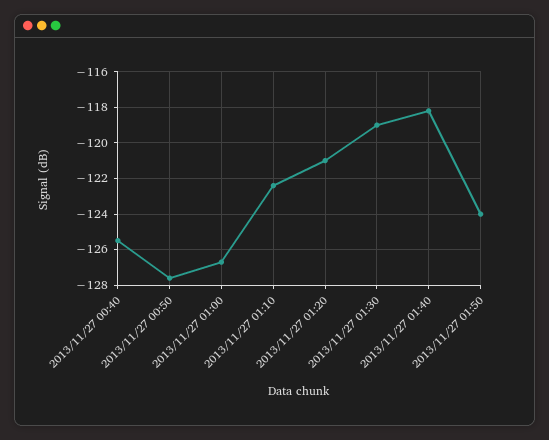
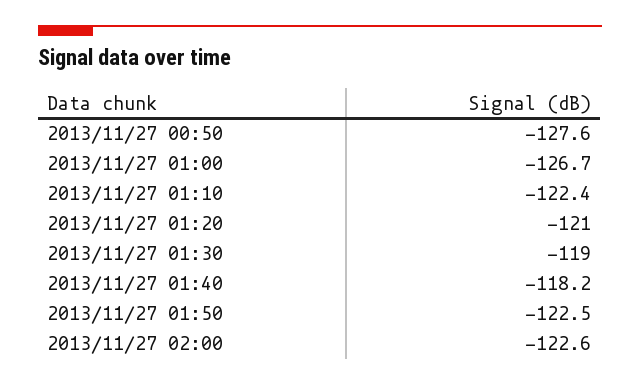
2013/11/27 00:40: -125.5 -> none
2013/11/27 01:50: -124 -> -122.5
2013/11/27 02:00: none -> -122.6

